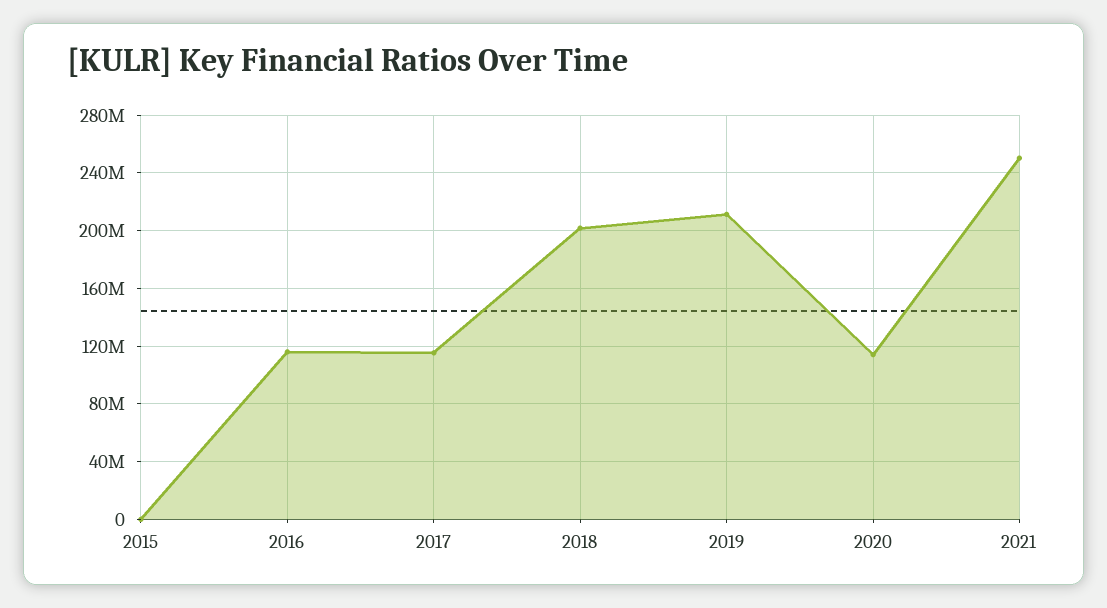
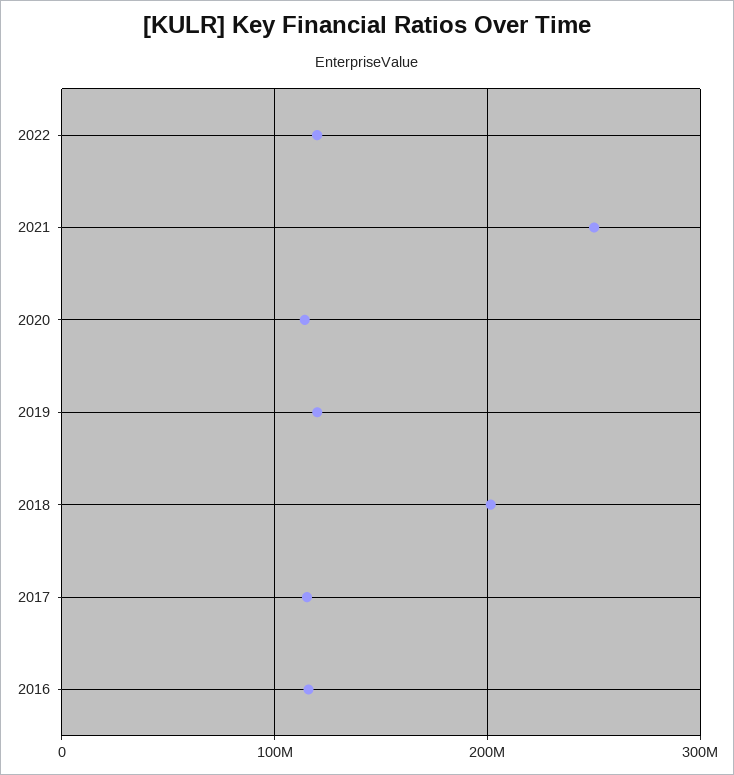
2015: 0 -> none
2019: 210000000 -> 120000000
2022: none -> 120000000

